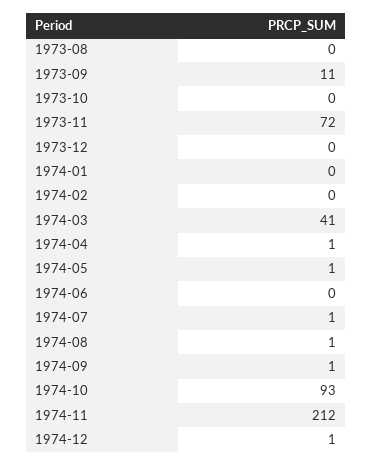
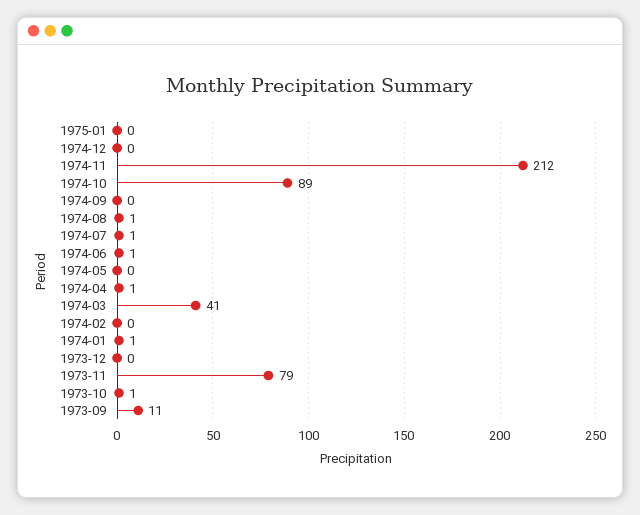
1973-08: 0 -> none
1973-10: 0 -> 1
1973-11: 72 -> 79
1974-01: 0 -> 1
1974-05: 1 -> 0
1974-06: 0 -> 1
1974-09: 1 -> 0
1974-10: 93 -> 89
1974-12: 1 -> 0
1975-01: none -> 0

